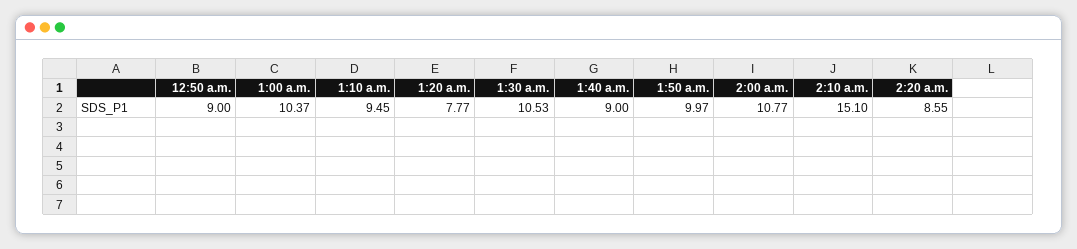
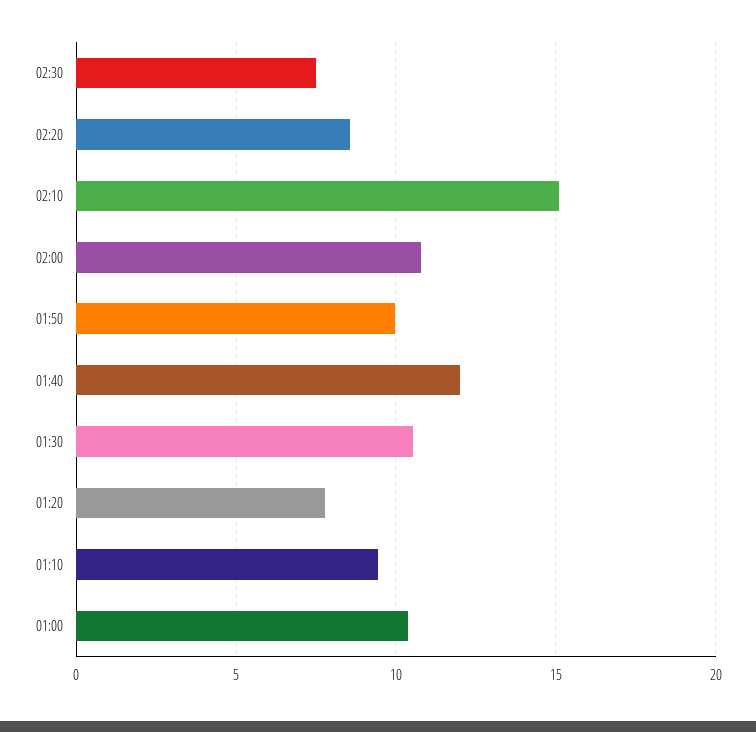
12:50 a.m.: 9 -> none
1:40 a.m.: 9 -> 12
02:30: none -> 7.5

